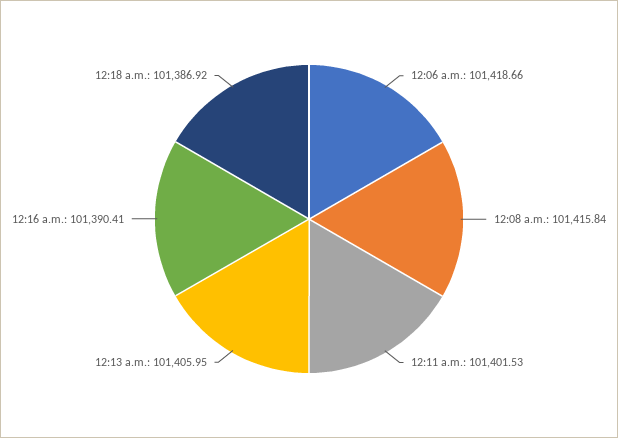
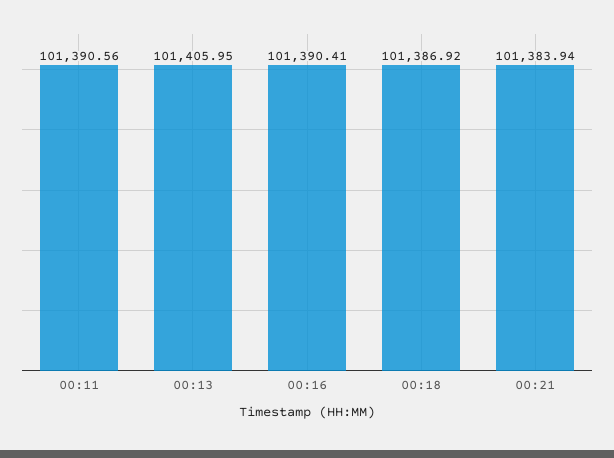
12:06 a.m.: 101418.66 -> none
12:08 a.m.: 101415.84 -> none
12:11 a.m.: 101401.53 -> 101390.56
00:21: none -> 101383.94

